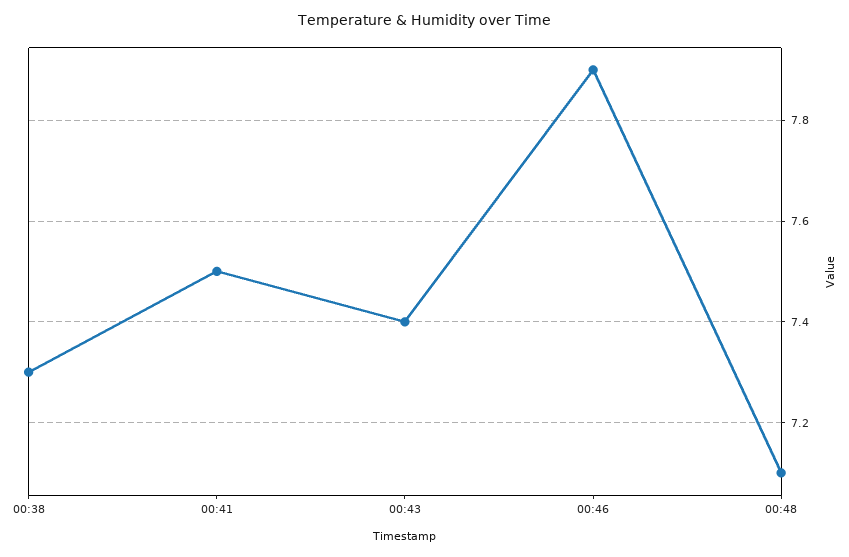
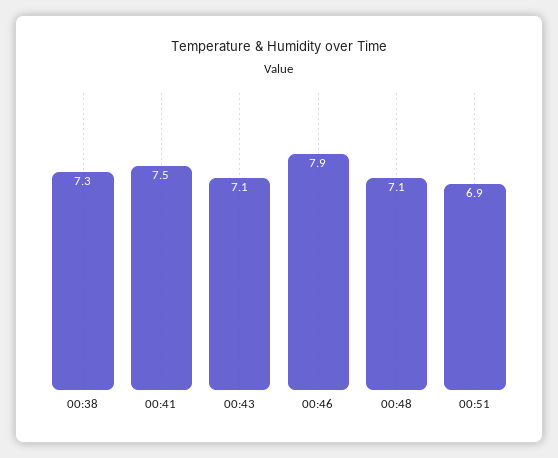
00:43: 7.4 -> 7.1
00:51: none -> 6.9

